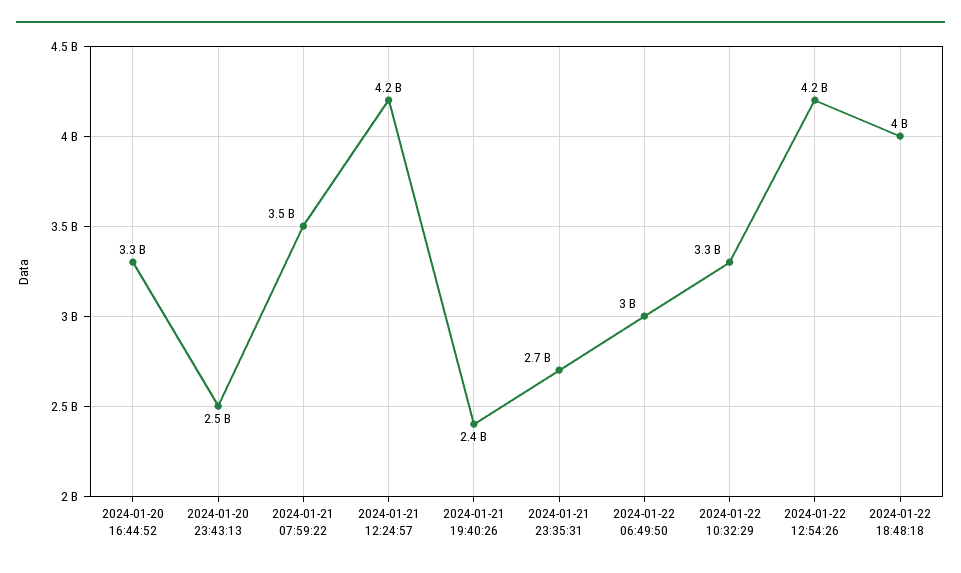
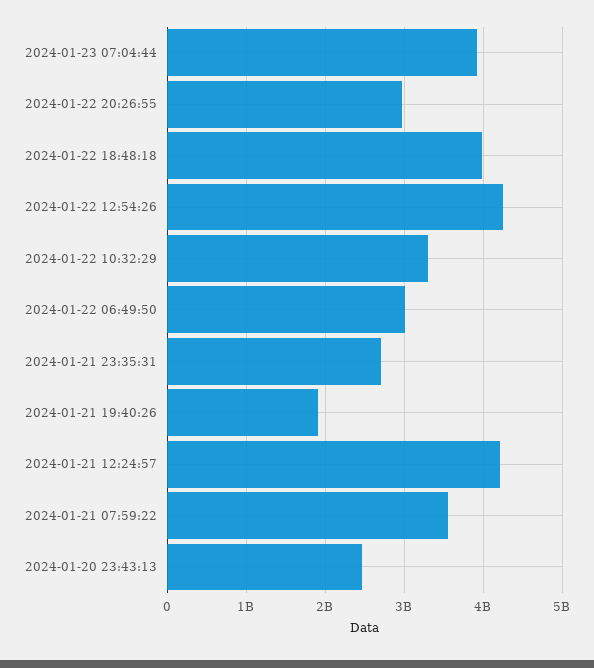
2024-01-20 16:44:52: 3300000000 -> none
2024-01-21 19:40:26: 2400000000 -> 1900000000
2024-01-23 07:04:44: none -> 3900000000
2024-01-22 20:26:55: none -> 3000000000

